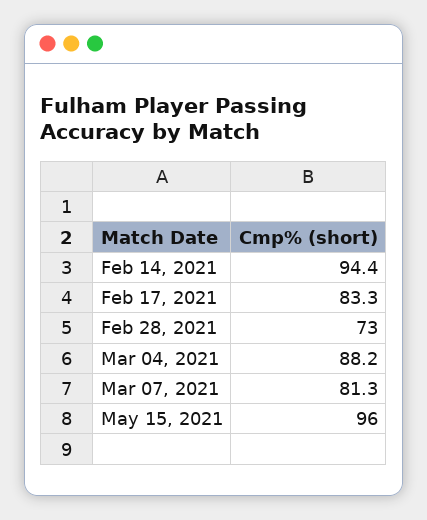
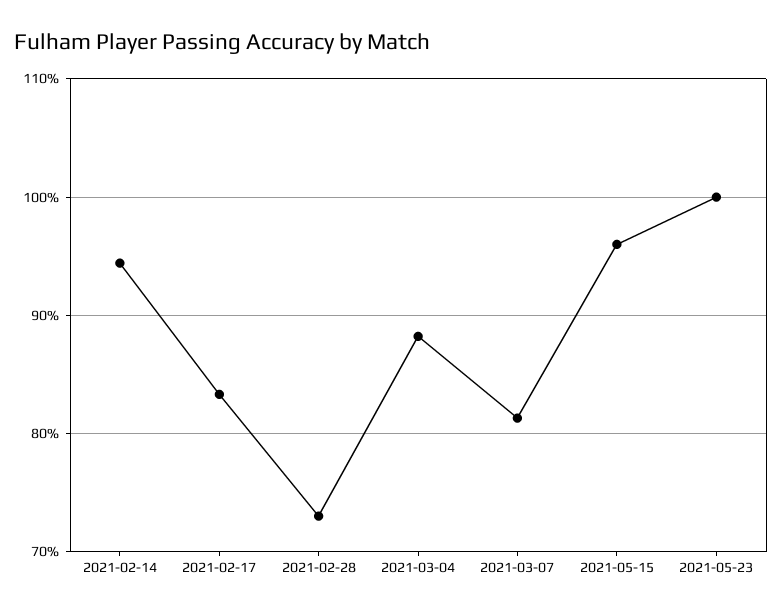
2021-05-23: none -> 100

